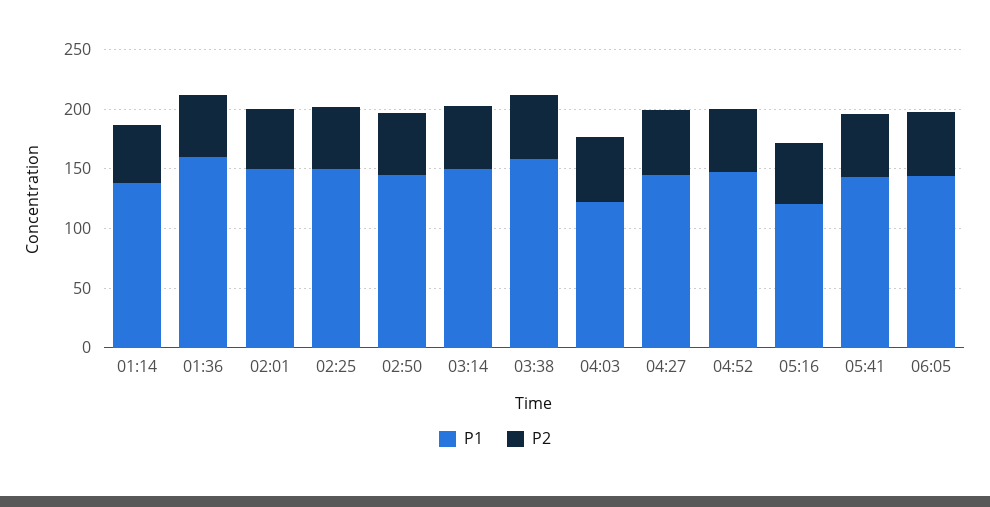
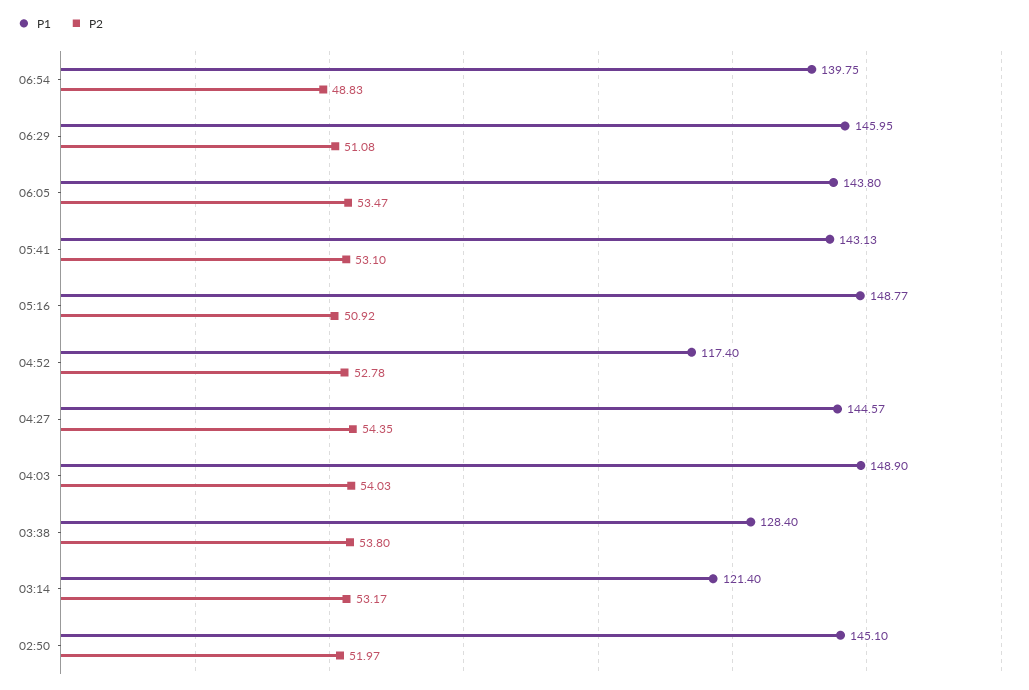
P1, 01:14: 140 -> none
P2, 01:14: 50 -> none
P1, 01:36: 160 -> none
P2, 01:36: 50 -> none
P1, 02:01: 150 -> none
P2, 02:01: 50 -> none
P1, 02:25: 150 -> none
P2, 02:25: 50 -> none
P1, 03:14: 150 -> 121.4
P1, 03:38: 160 -> 128.4
P1, 04:03: 120 -> 148.9
P1, 04:52: 150 -> 117.4
P1, 05:16: 120 -> 148.77
P1, 06:54: none -> 139.75
P2, 06:54: none -> 48.83
P1, 06:29: none -> 145.95
P2, 06:29: none -> 51.08

